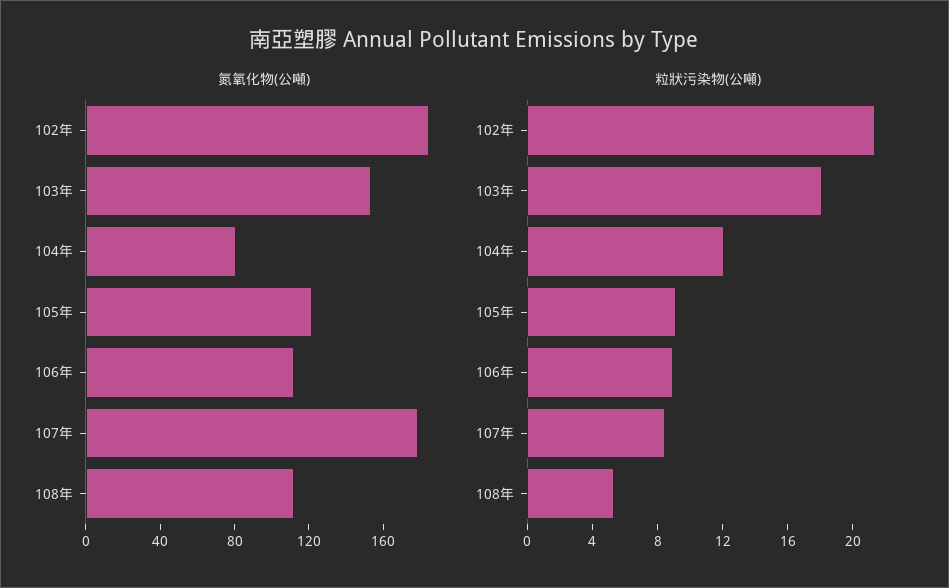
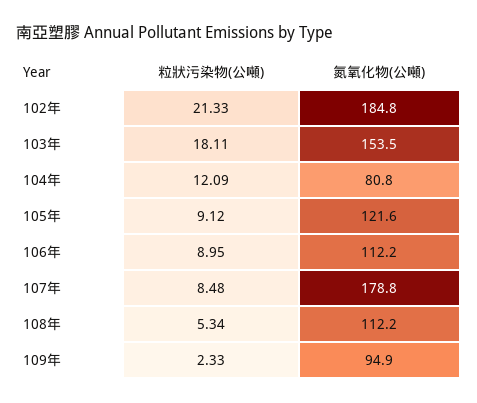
粒狀污染物(公噸), 109年: none -> 2.33
氮氧化物(公噸), 109年: none -> 94.9

